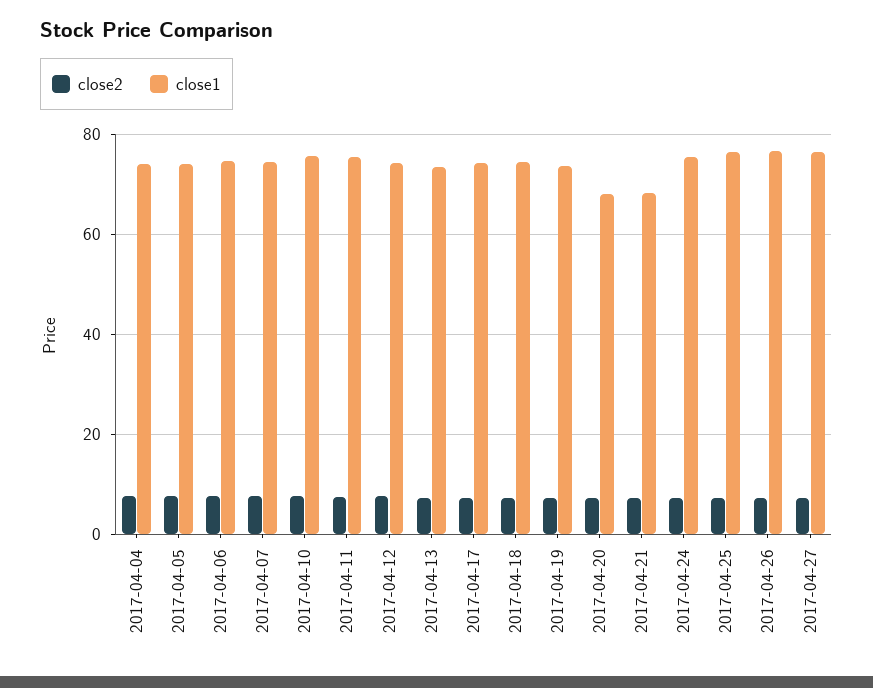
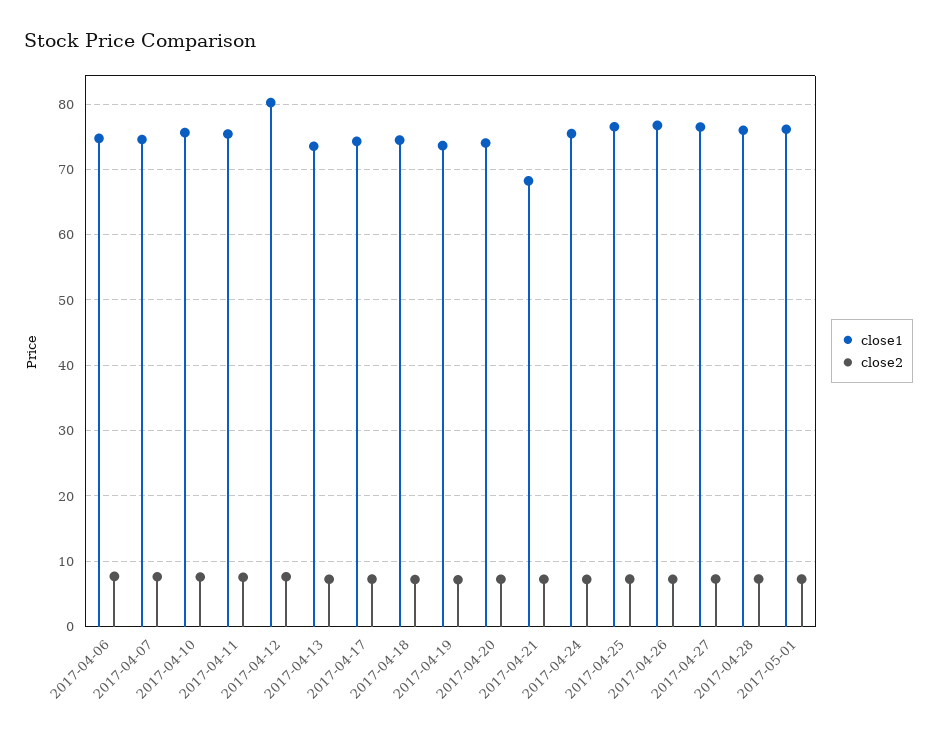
close2, 2017-04-04: 8 -> none
close1, 2017-04-04: 74 -> none
close2, 2017-04-05: 8 -> none
close1, 2017-04-05: 74 -> none
close1, 2017-04-12: 74 -> 80
close1, 2017-04-20: 68 -> 74
close1, 2017-04-28: none -> 76
close2, 2017-04-28: none -> 7
close1, 2017-05-01: none -> 76
close2, 2017-05-01: none -> 7

